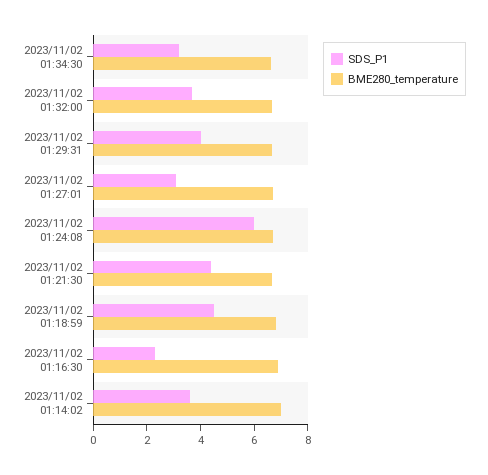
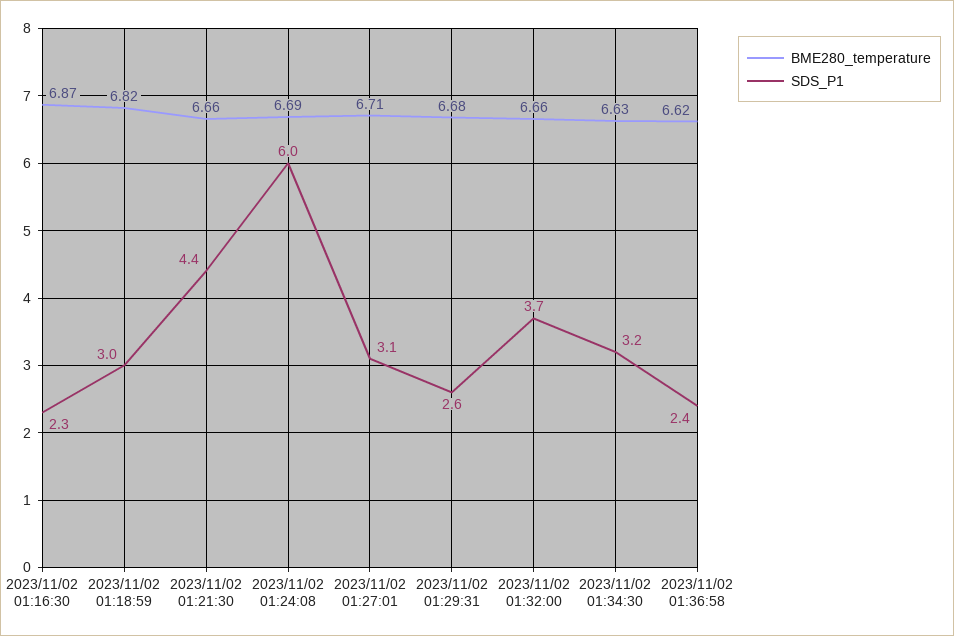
SDS_P1, 2023/11/02 01:29:31: 4 -> 2.6
SDS_P1, 2023/11/02 01:18:59: 4.5 -> 3
SDS_P1, 2023/11/02 01:14:02: 3.5 -> none
BME280_temperature, 2023/11/02 01:14:02: 7 -> none
BME280_temperature, 2023/11/02 01:36:58: none -> 6.62
SDS_P1, 2023/11/02 01:36:58: none -> 2.4

